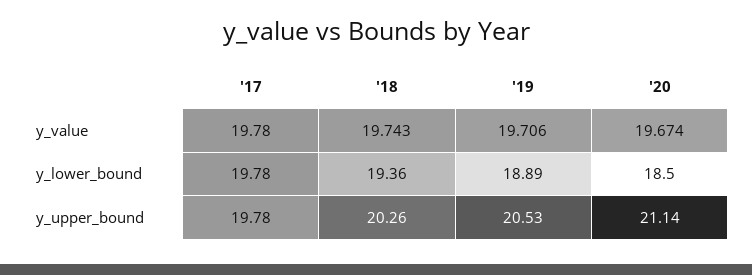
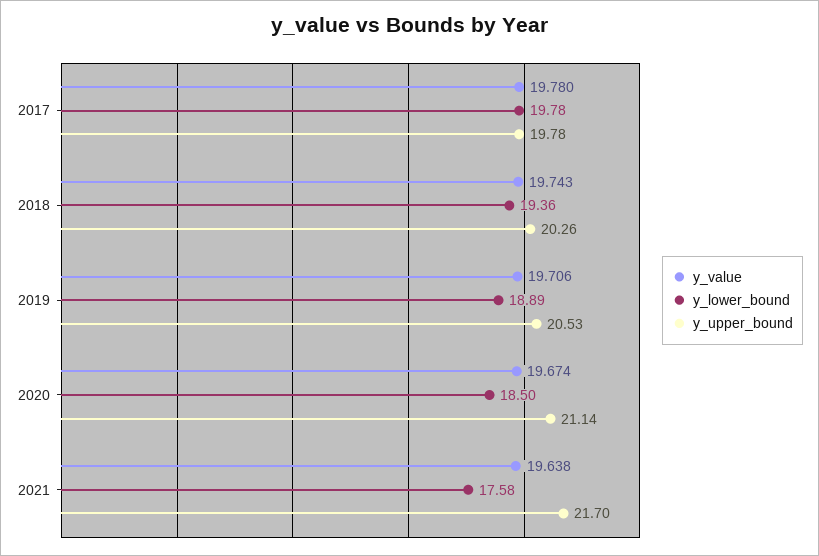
y_value, 2021: none -> 19.638
y_lower_bound, 2021: none -> 17.58
y_upper_bound, 2021: none -> 21.7

